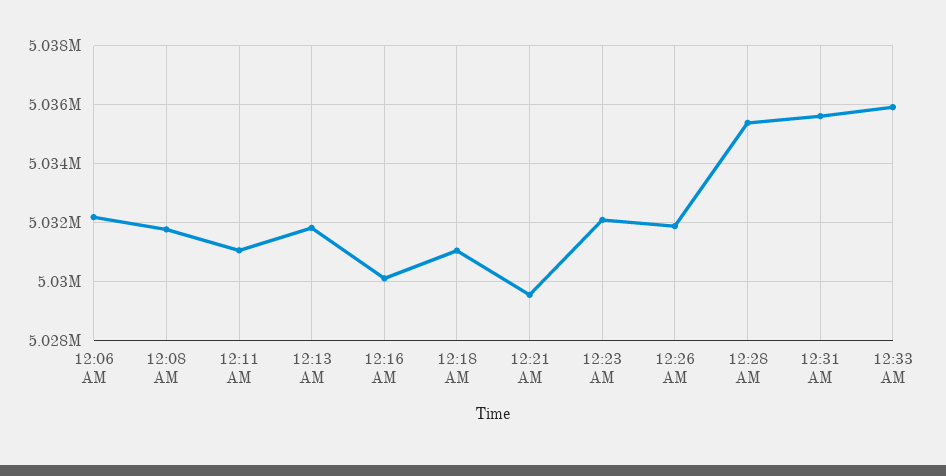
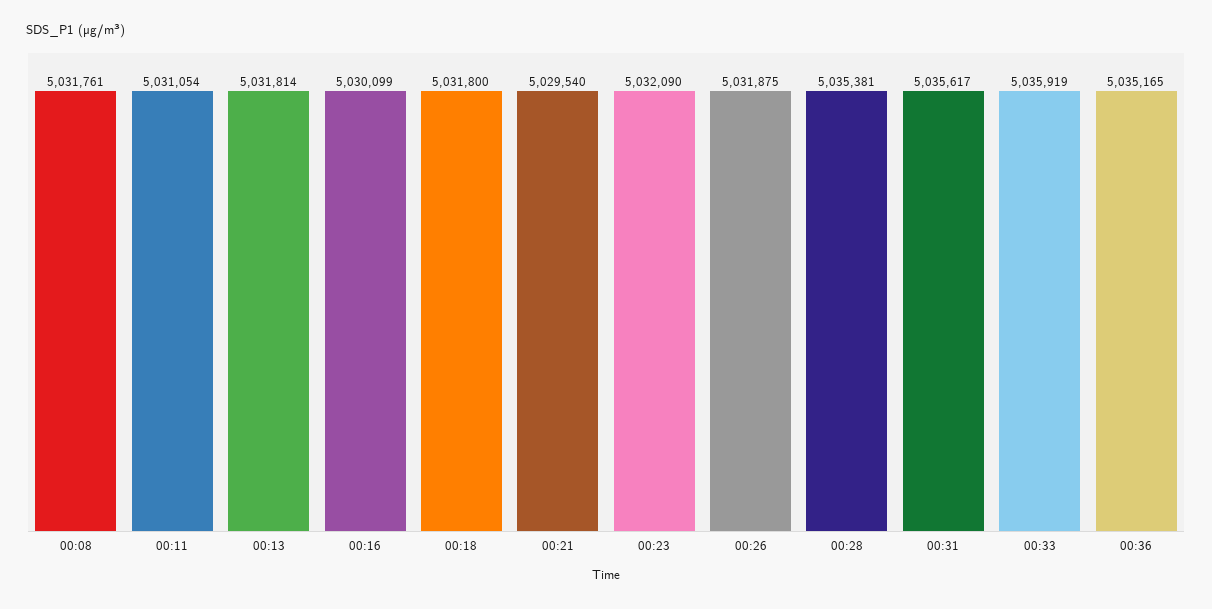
12:06 AM: 5032250 -> none
12:18 AM: 5031000 -> 5031800
00:36: none -> 5035165

